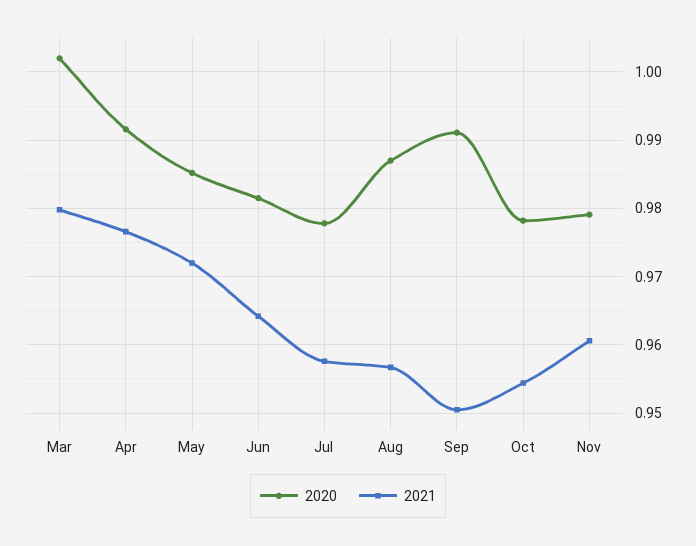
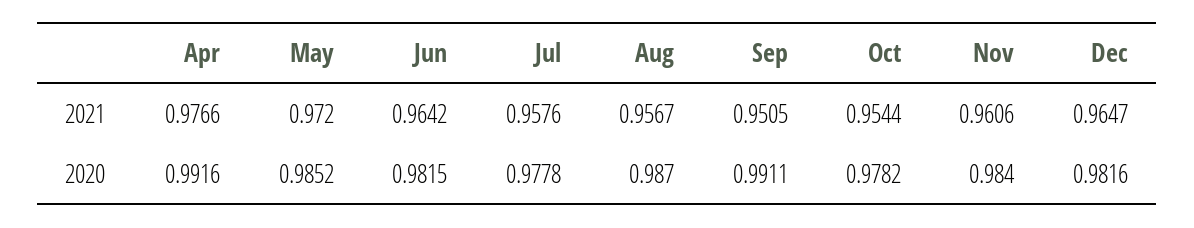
2020, Mar: 1.002 -> none
2021, Mar: 0.98 -> none
2020, Nov: 0.979 -> 0.984
2021, Dec: none -> 0.9647
2020, Dec: none -> 0.9816

